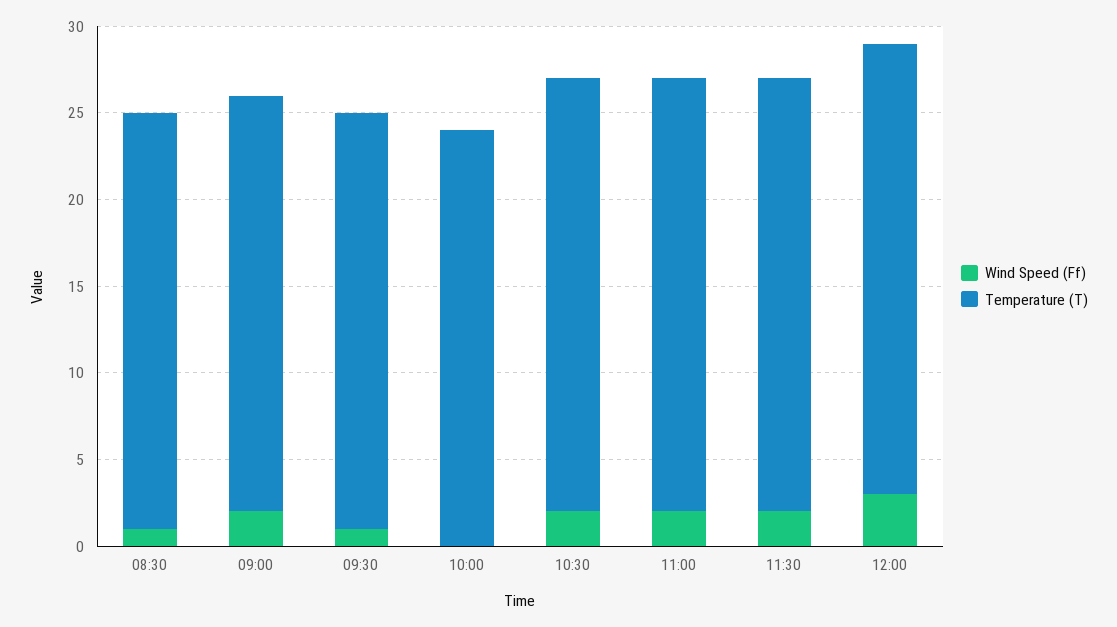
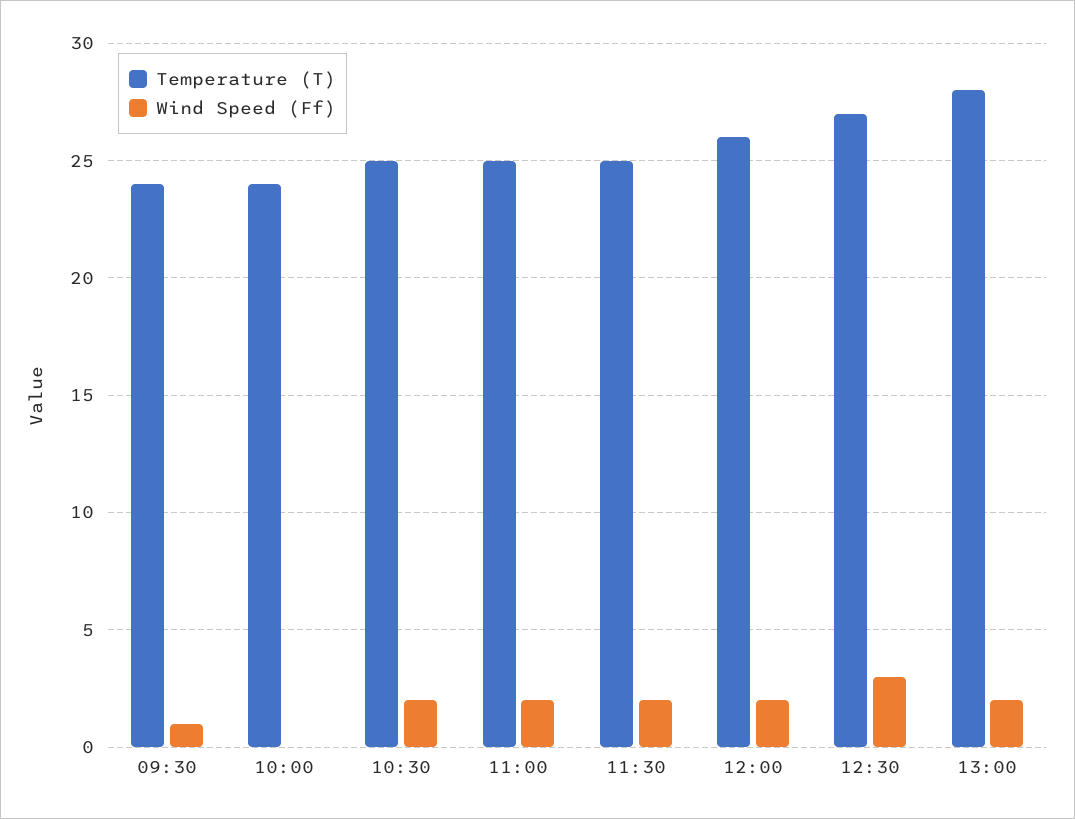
Wind Speed (Ff), 08:30: 1 -> none
Temperature (T), 08:30: 24 -> none
Wind Speed (Ff), 09:00: 2 -> none
Temperature (T), 09:00: 24 -> none
Wind Speed (Ff), 12:00: 3 -> 2
Temperature (T), 12:30: none -> 27
Wind Speed (Ff), 12:30: none -> 3
Temperature (T), 13:00: none -> 28
Wind Speed (Ff), 13:00: none -> 2

